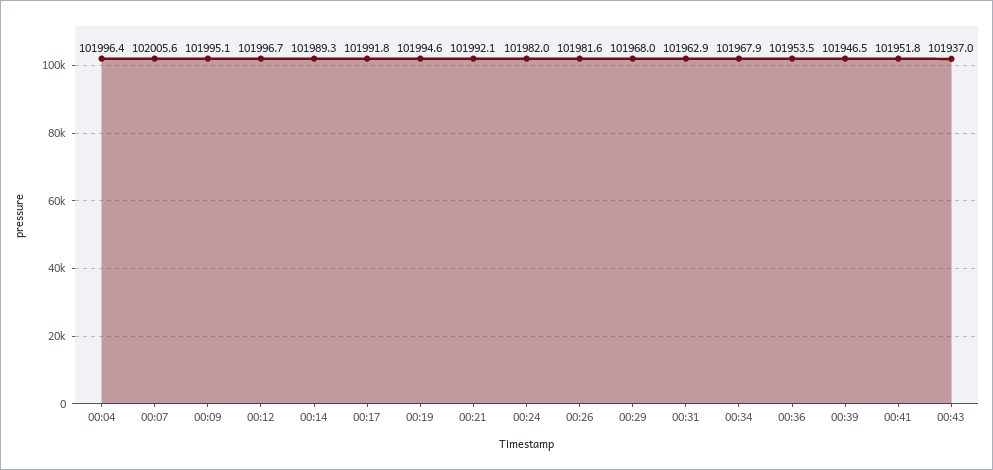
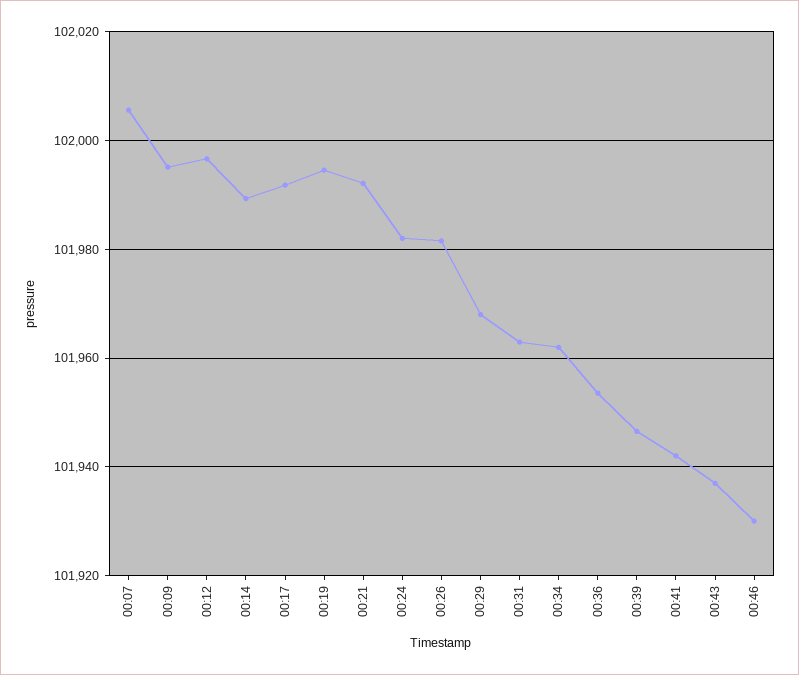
00:04: 101996.4 -> none
00:34: 101967.9 -> 101962
00:41: 101951.8 -> 101942
00:46: none -> 101930

